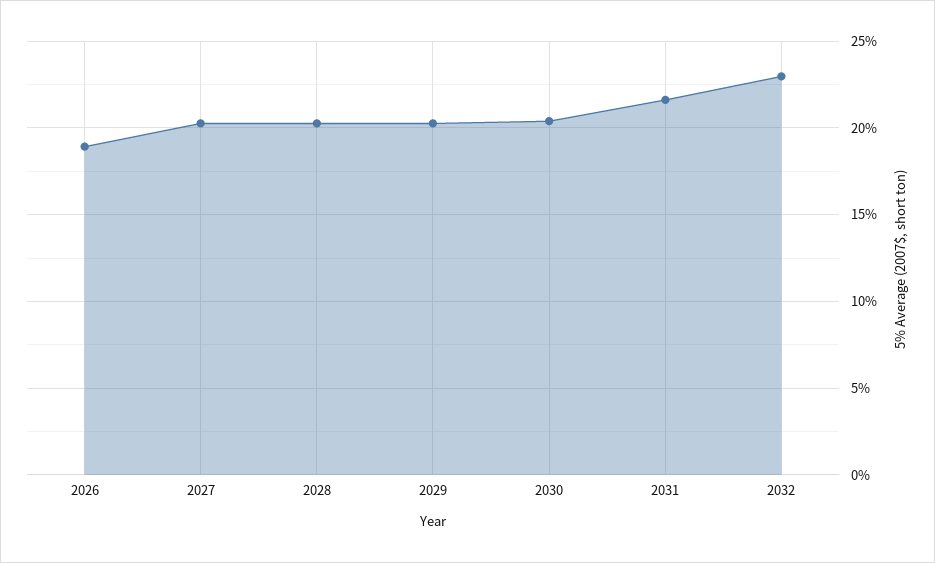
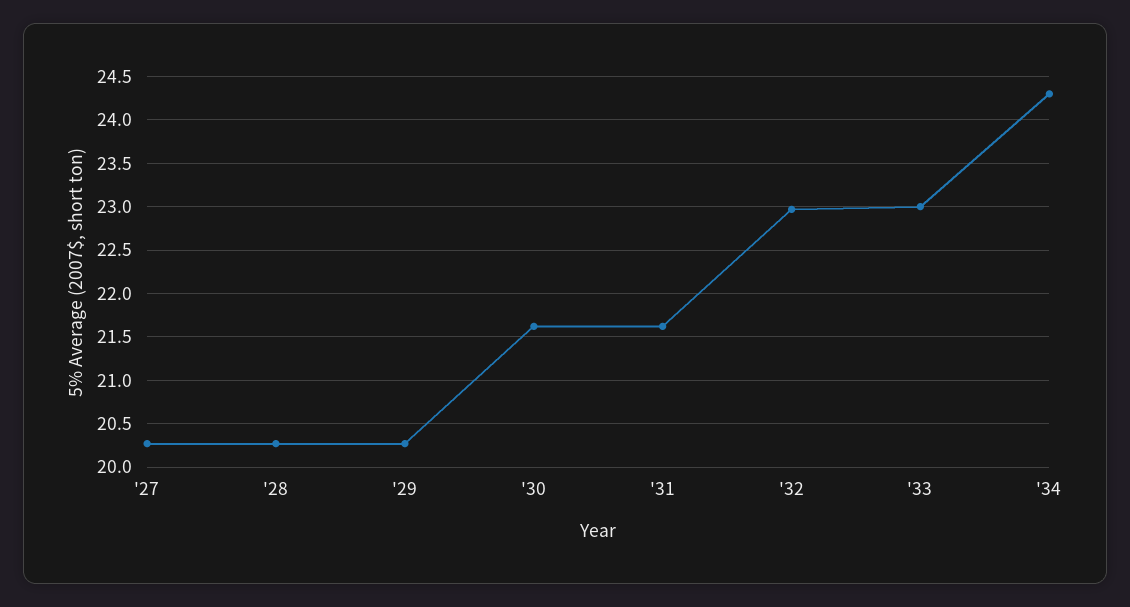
2026: 19 -> none
2030: 20.5 -> 21.6
'33: none -> 23
'34: none -> 24.3

